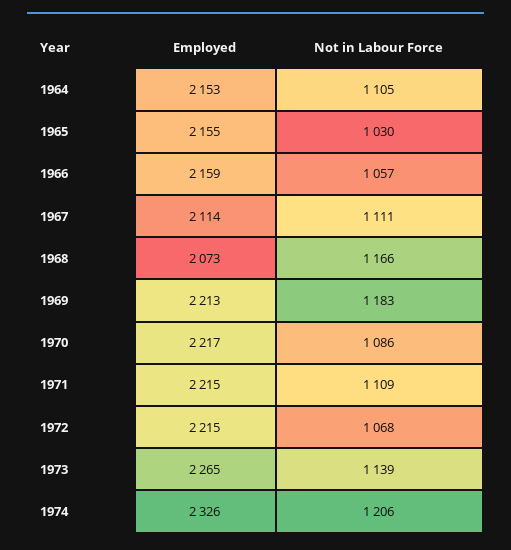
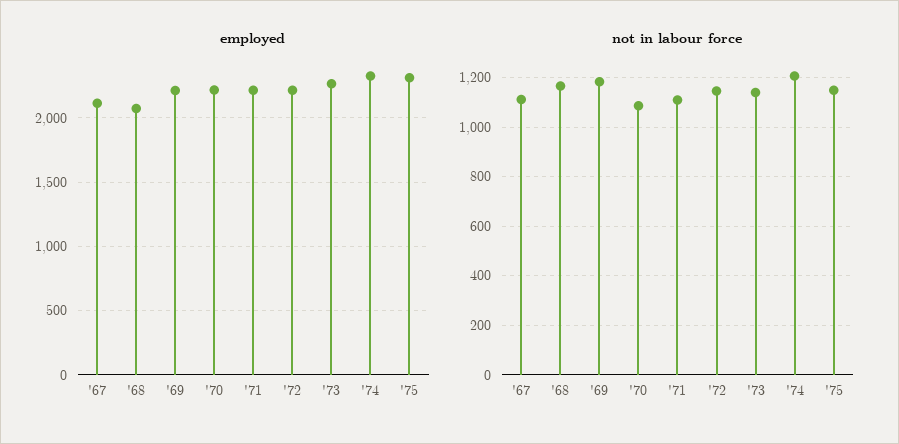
Employed, 1964: 2153 -> none
Not in Labour Force, 1964: 1105 -> none
Employed, 1965: 2155 -> none
Not in Labour Force, 1965: 1030 -> none
Employed, 1966: 2159 -> none
Not in Labour Force, 1966: 1057 -> none
Not in Labour Force, 1972: 1068 -> 1150
Employed, '75: none -> 2300
Not in Labour Force, '75: none -> 1150

